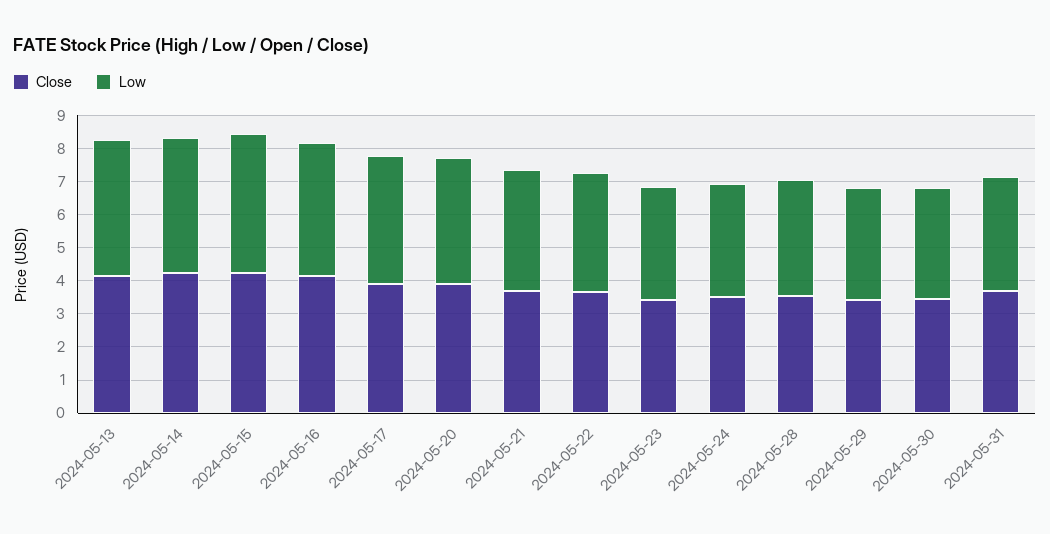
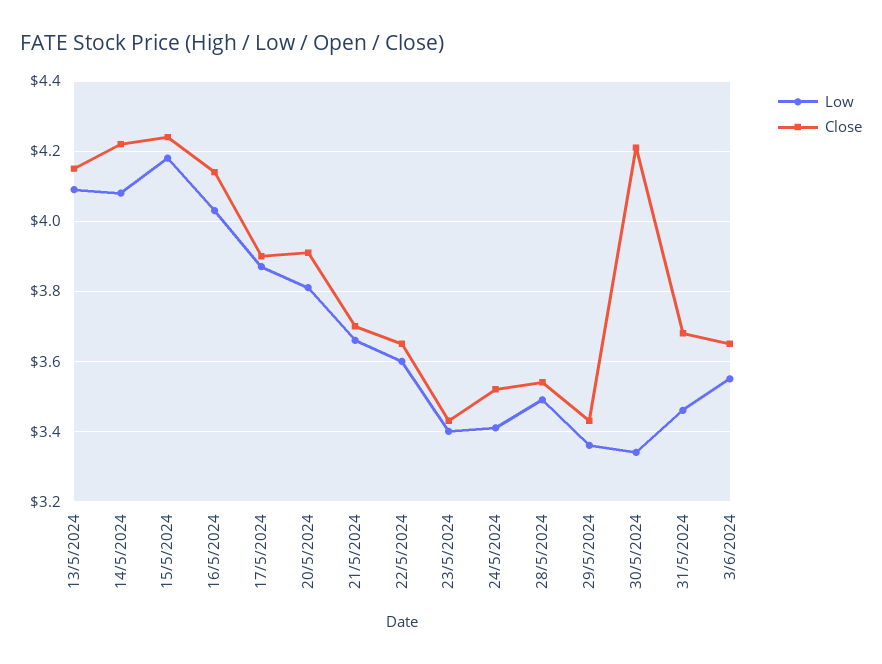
Close, 2024-05-30: 3.5 -> 4.2
Low, 3/6/2024: none -> 3.55
Close, 3/6/2024: none -> 3.65

